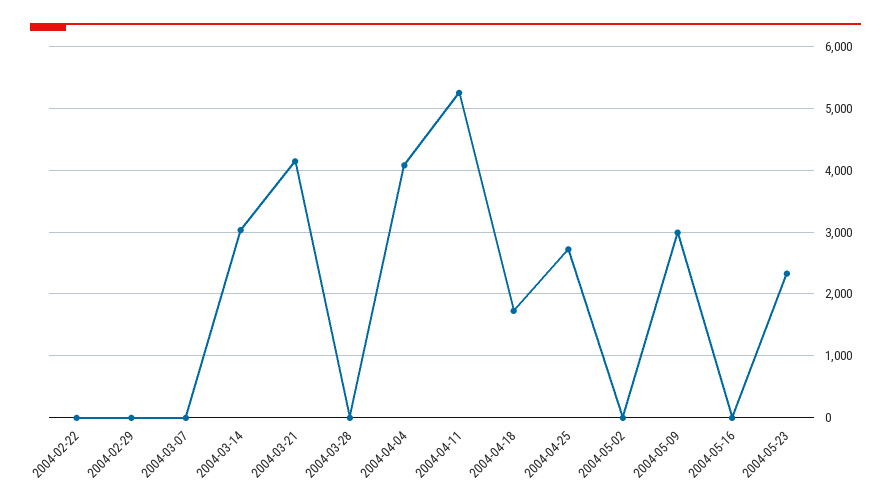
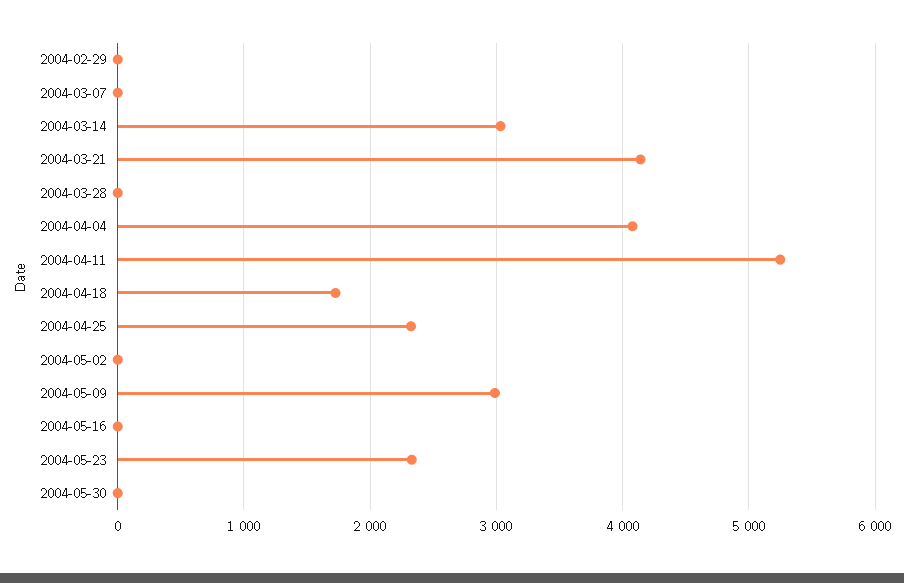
2004-02-22: 0 -> none
2004-04-25: 2700 -> 2300
2004-05-30: none -> 0

